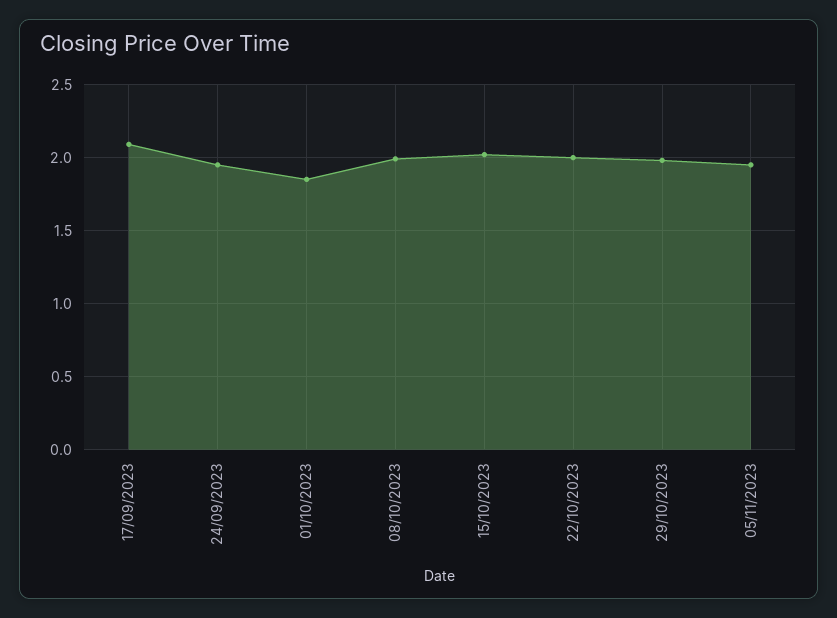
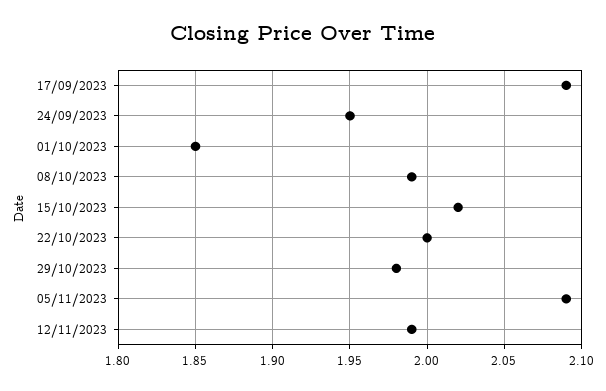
05/11/2023: 1.95 -> 2.09
12/11/2023: none -> 1.99

